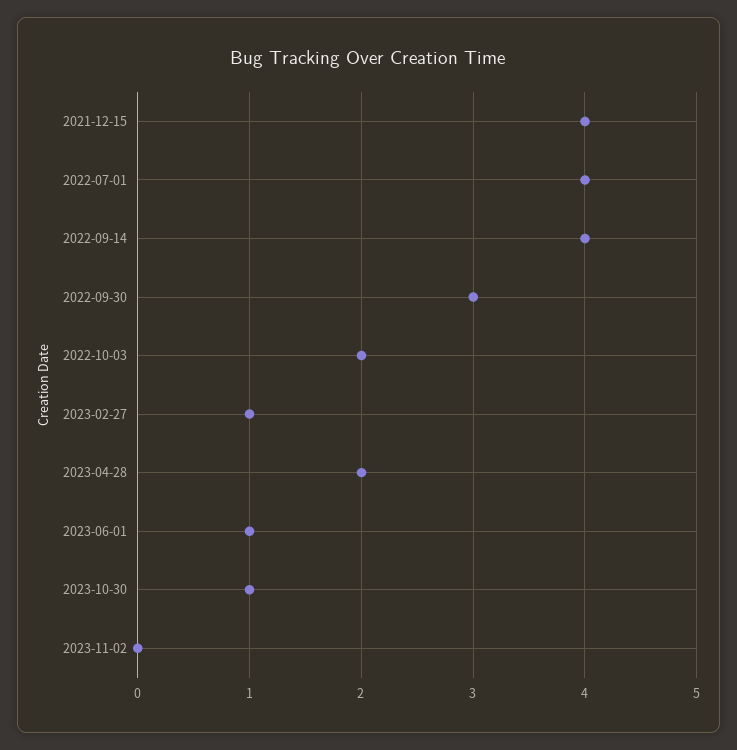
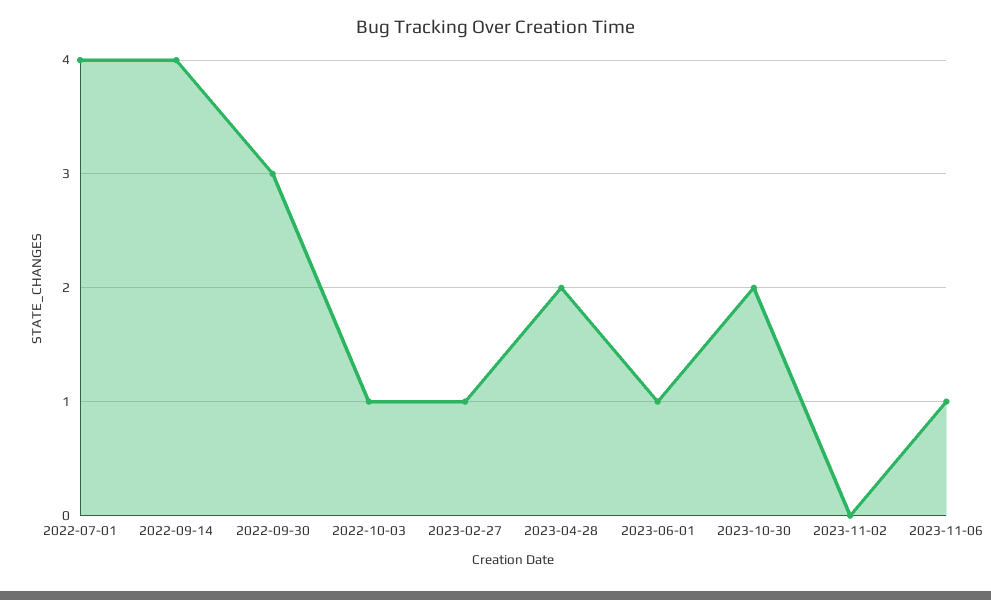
2021-12-15: 4 -> none
2022-10-03: 2 -> 1
2023-10-30: 1 -> 2
2023-11-06: none -> 1

